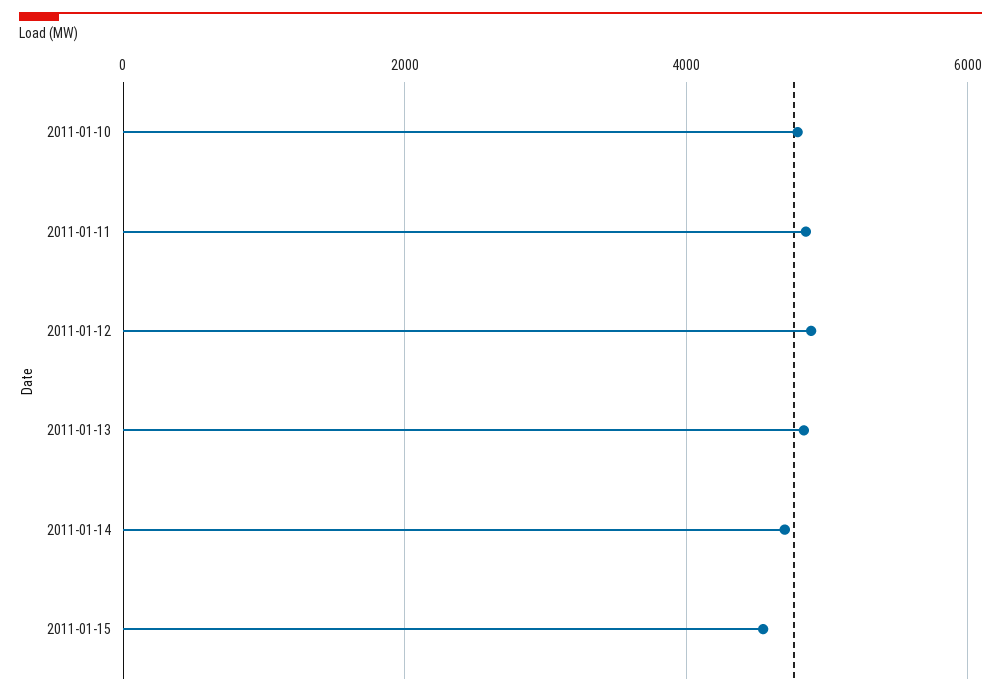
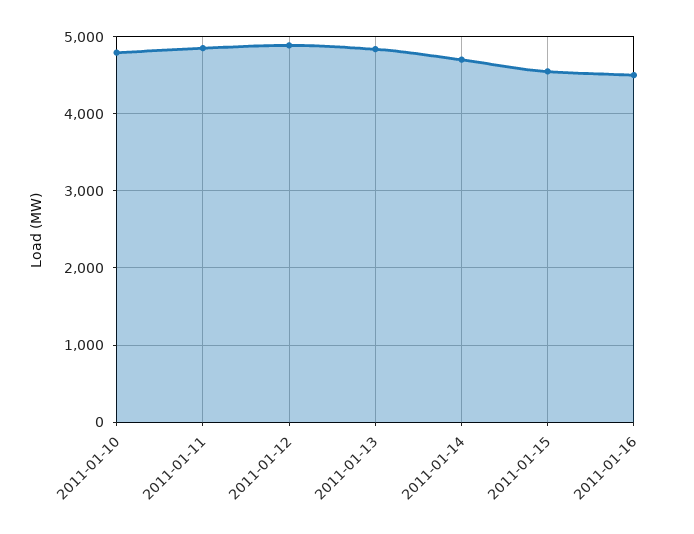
2011-01-16: none -> 4500

